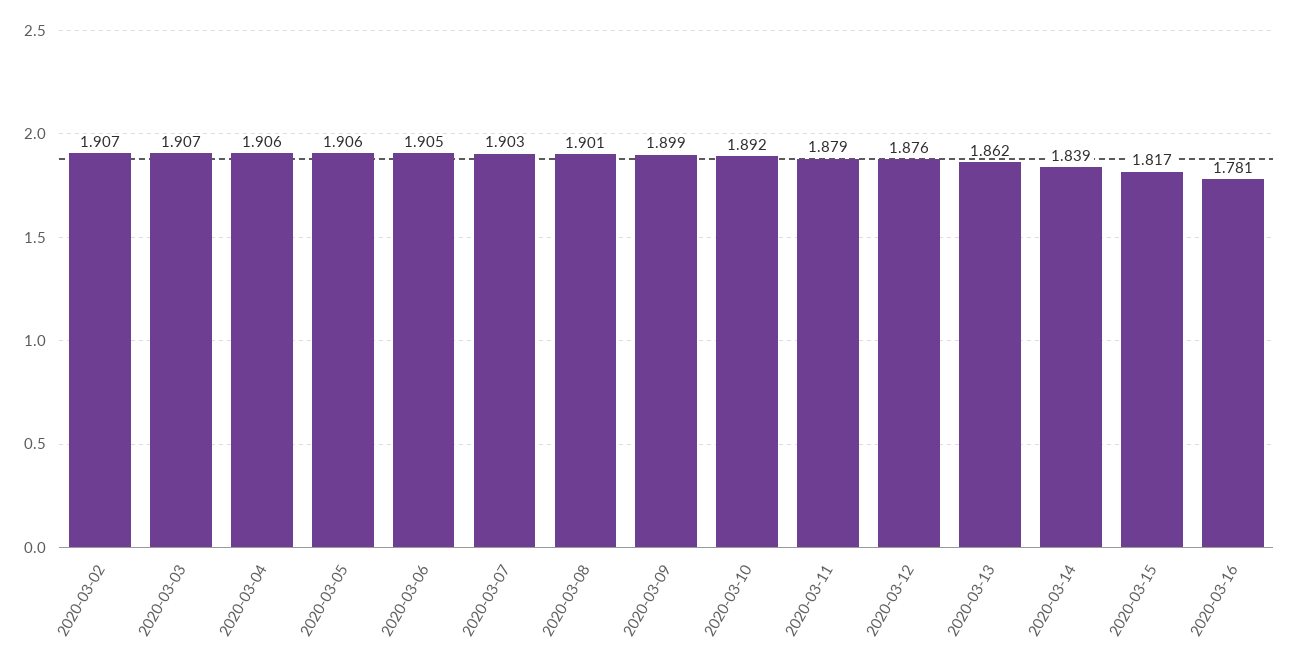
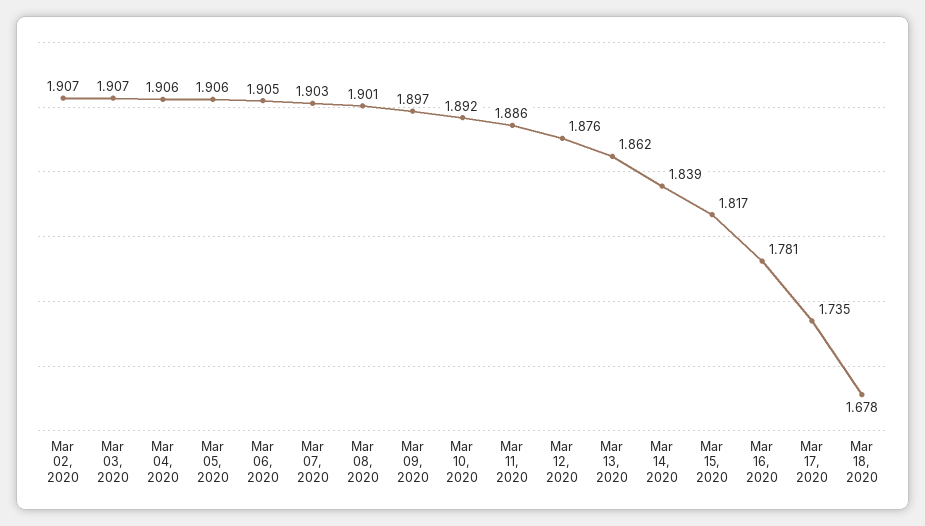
2020-03-09: 1.899 -> 1.897
2020-03-11: 1.879 -> 1.886
Mar 17, 2020: none -> 1.735
Mar 18, 2020: none -> 1.678

